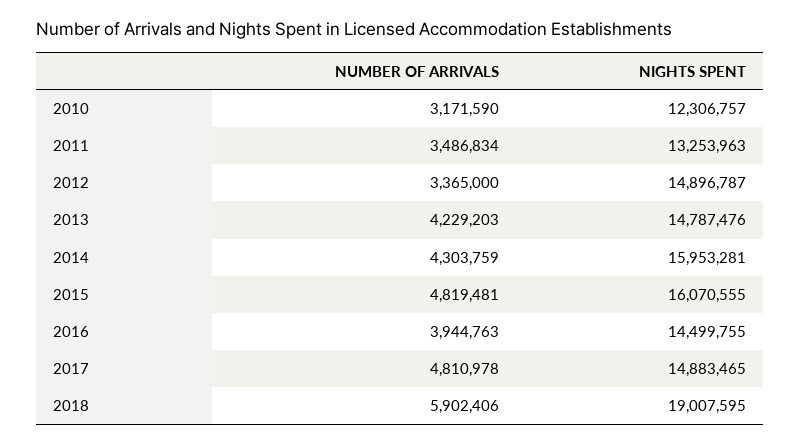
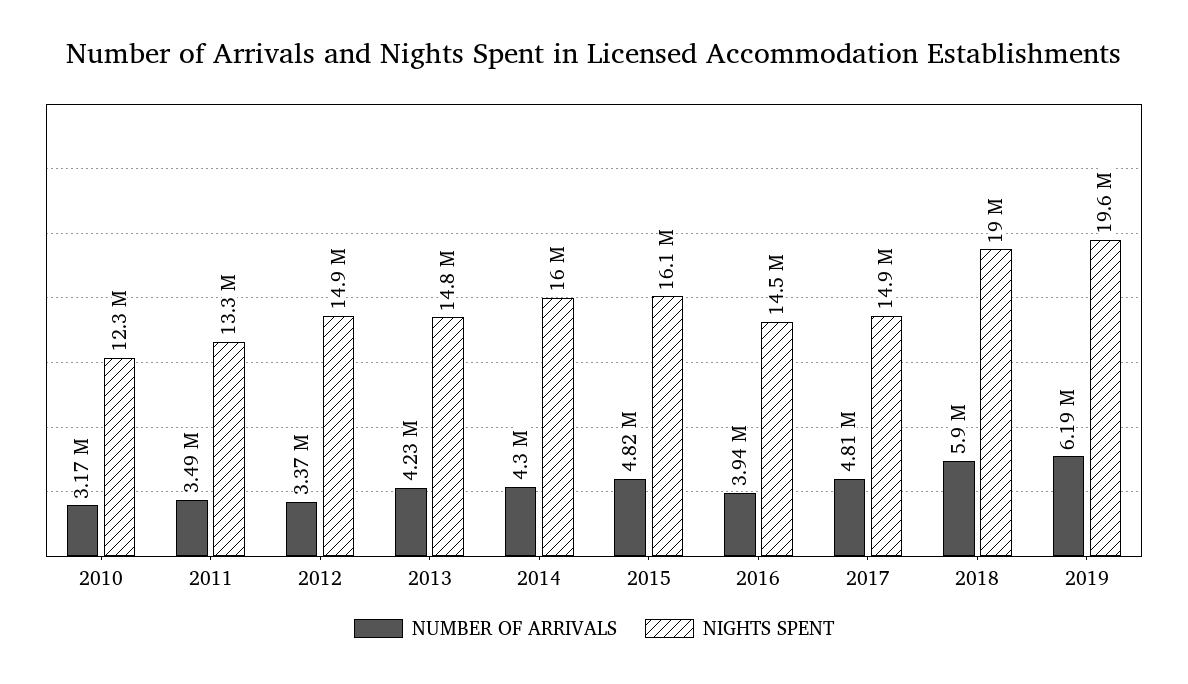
NUMBER OF ARRIVALS, 2019: none -> 6190000
NIGHTS SPENT, 2019: none -> 19600000

